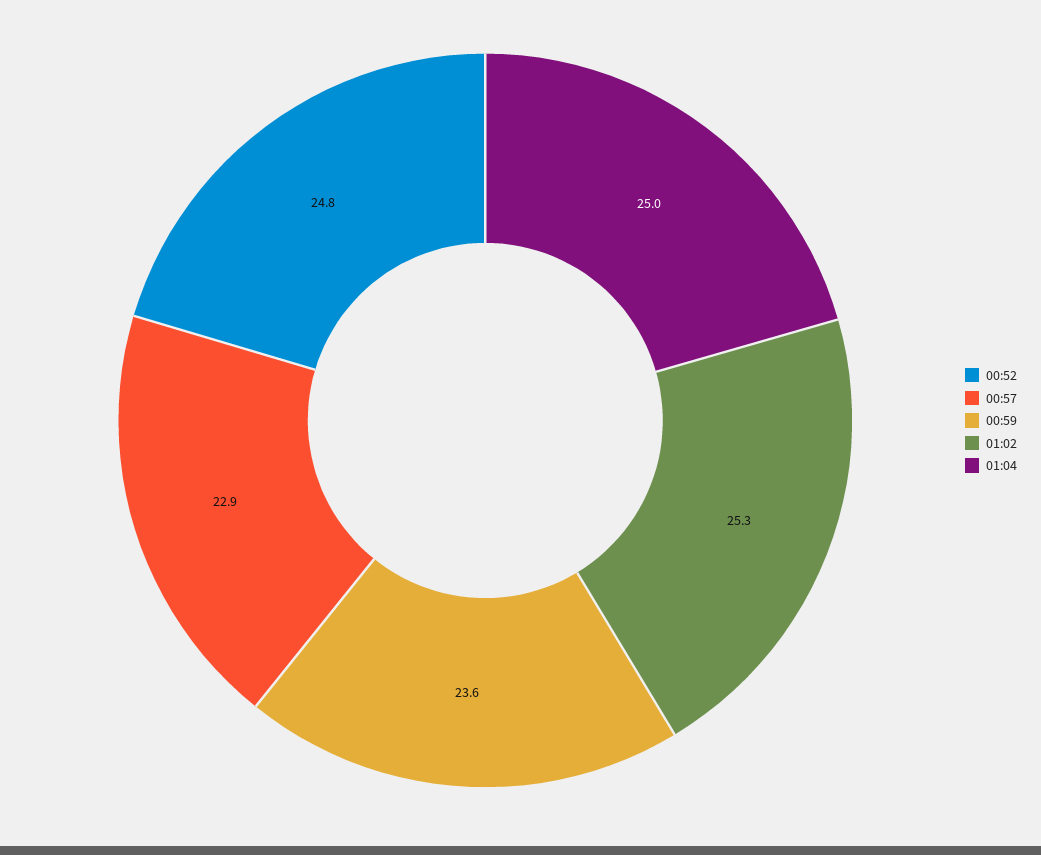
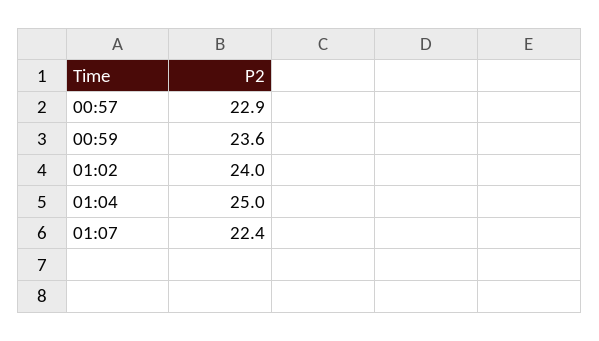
00:52: 24.8 -> none
01:02: 25.3 -> 24
01:07: none -> 22.4

